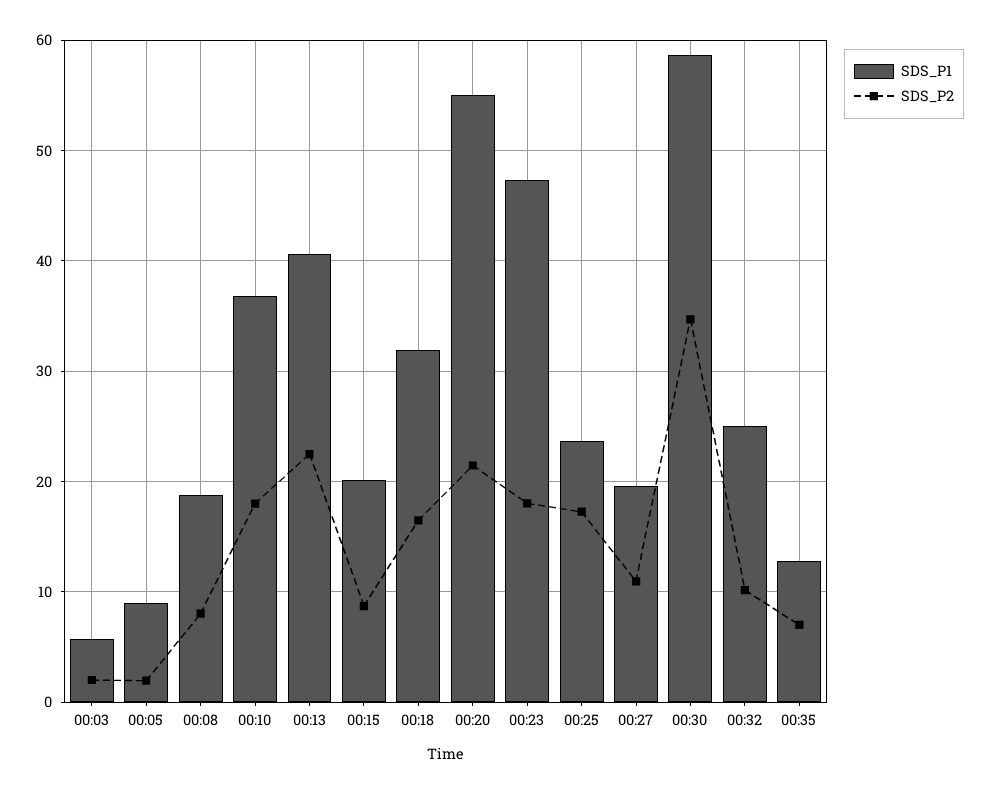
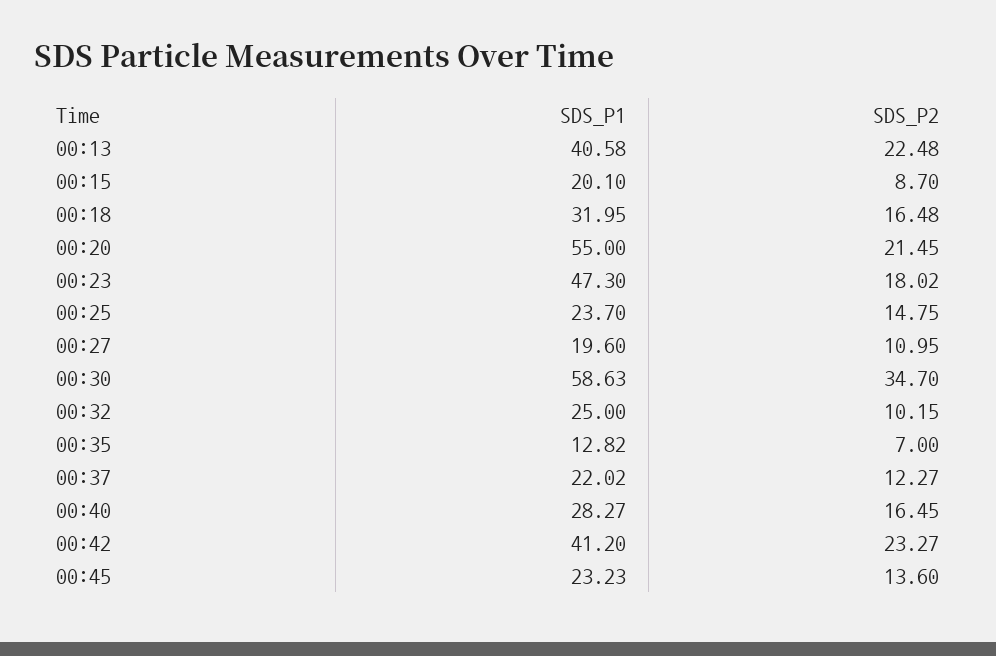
SDS_P1, 00:03: 6 -> none
SDS_P2, 00:03: 2 -> none
SDS_P1, 00:05: 9 -> none
SDS_P2, 00:05: 2 -> none
SDS_P1, 00:08: 19 -> none
SDS_P2, 00:08: 8 -> none
SDS_P1, 00:10: 37 -> none
SDS_P2, 00:10: 18 -> none
SDS_P2, 00:25: 17 -> 14.75
SDS_P1, 00:37: none -> 22.02
SDS_P2, 00:37: none -> 12.27
SDS_P1, 00:40: none -> 28.27
SDS_P2, 00:40: none -> 16.45
SDS_P1, 00:42: none -> 41.2
SDS_P2, 00:42: none -> 23.27
SDS_P1, 00:45: none -> 23.23
SDS_P2, 00:45: none -> 13.6

